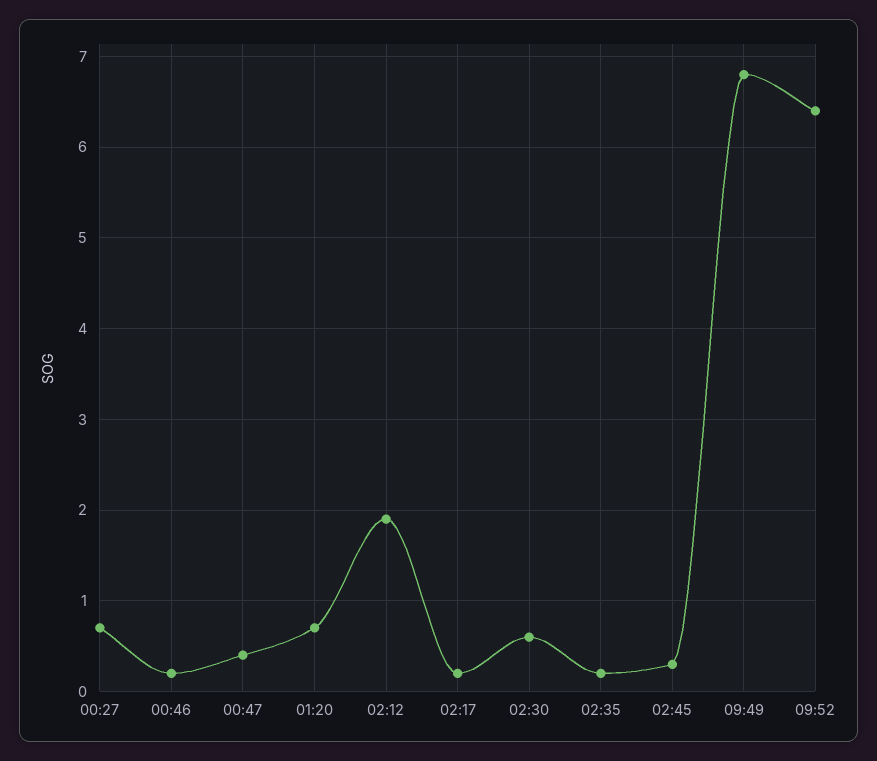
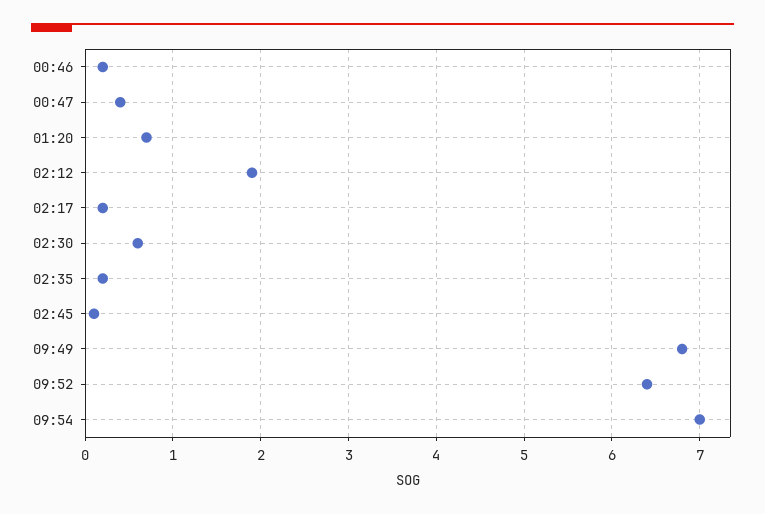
00:27: 0.7 -> none
02:45: 0.3 -> 0.1
09:54: none -> 7

